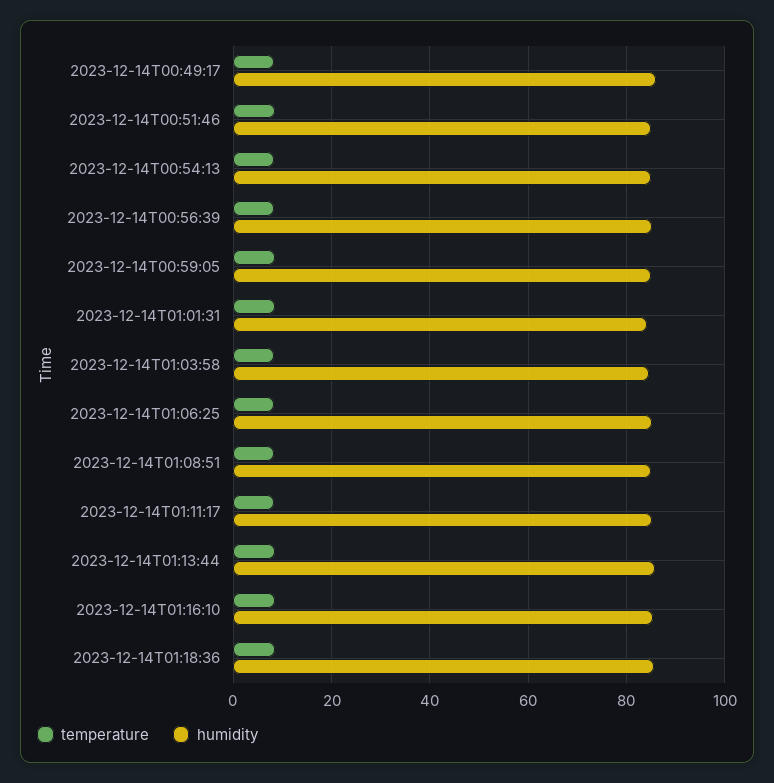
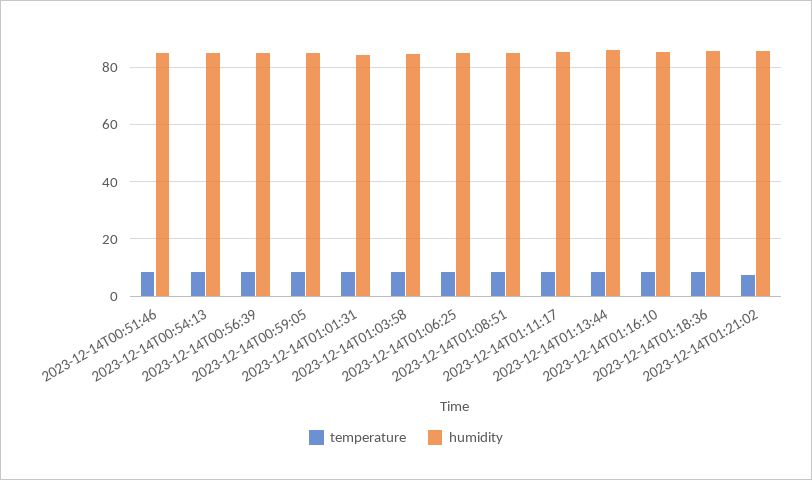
temperature, 2023-12-14T00:49:17: 8 -> none
humidity, 2023-12-14T00:49:17: 86 -> none
temperature, 2023-12-14T01:21:02: none -> 7.5
humidity, 2023-12-14T01:21:02: none -> 85

